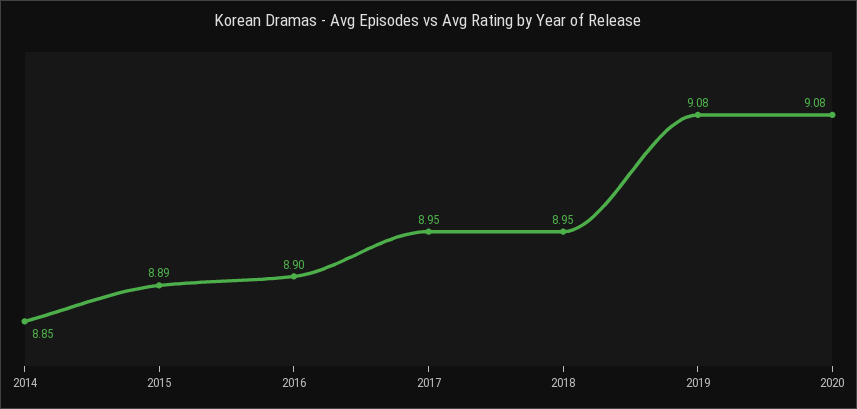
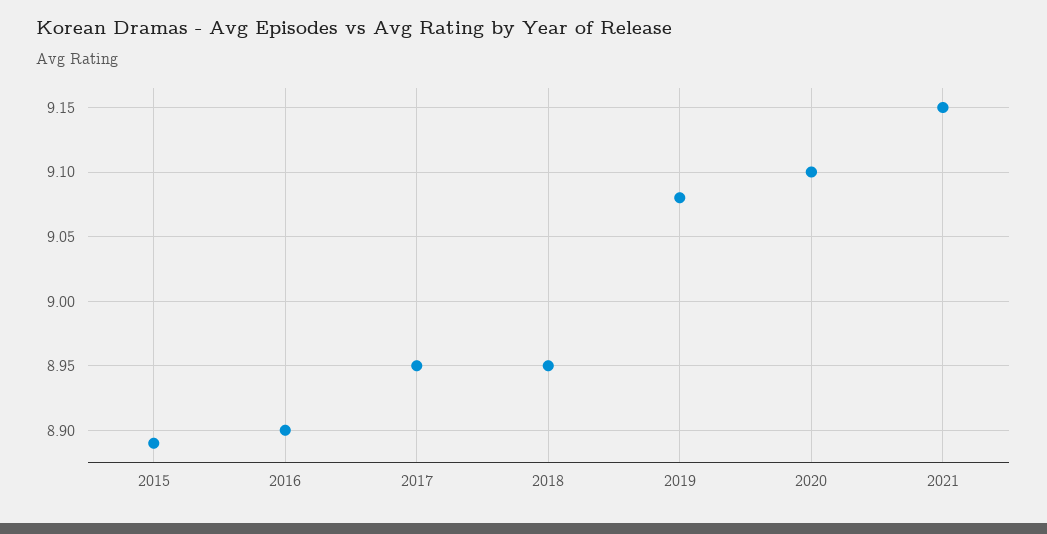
2014: 8.85 -> none
2020: 9.08 -> 9.1
2021: none -> 9.15

